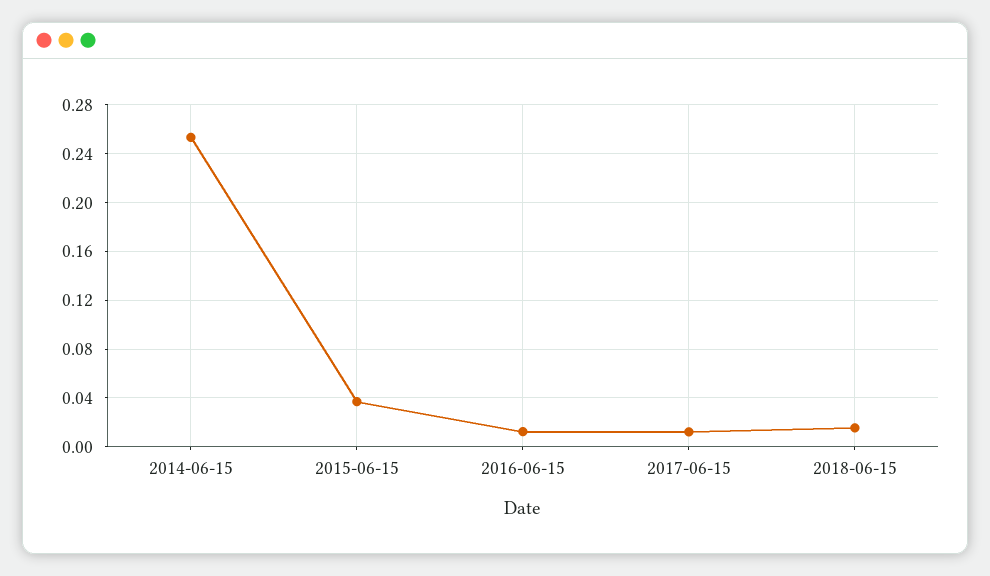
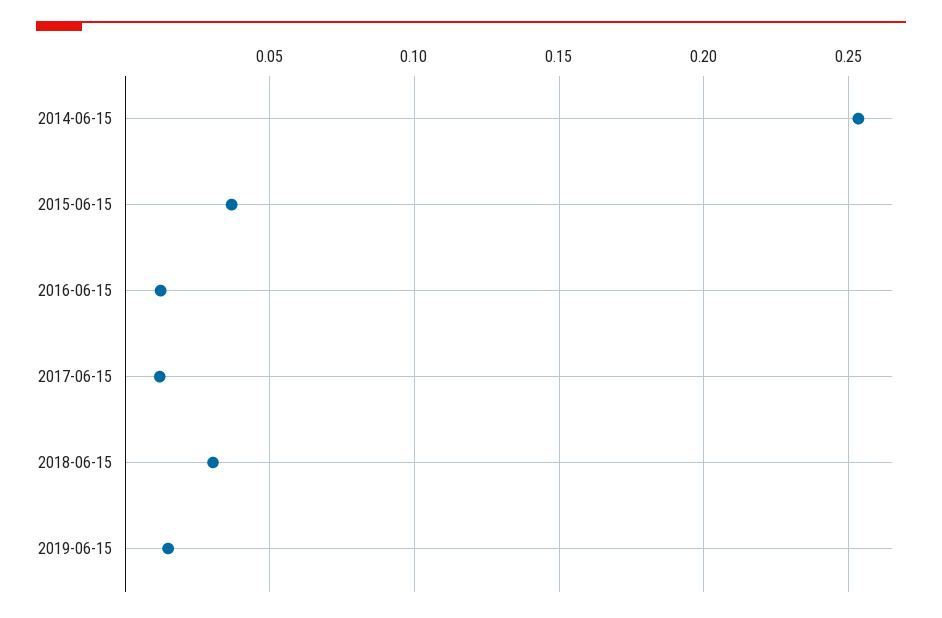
2018-06-15: 0.015 -> 0.03
2019-06-15: none -> 0.015

